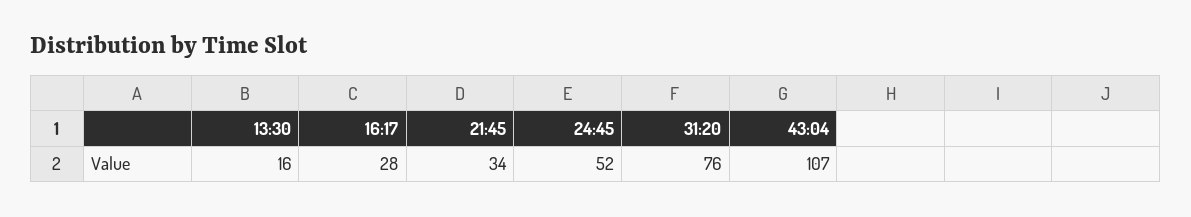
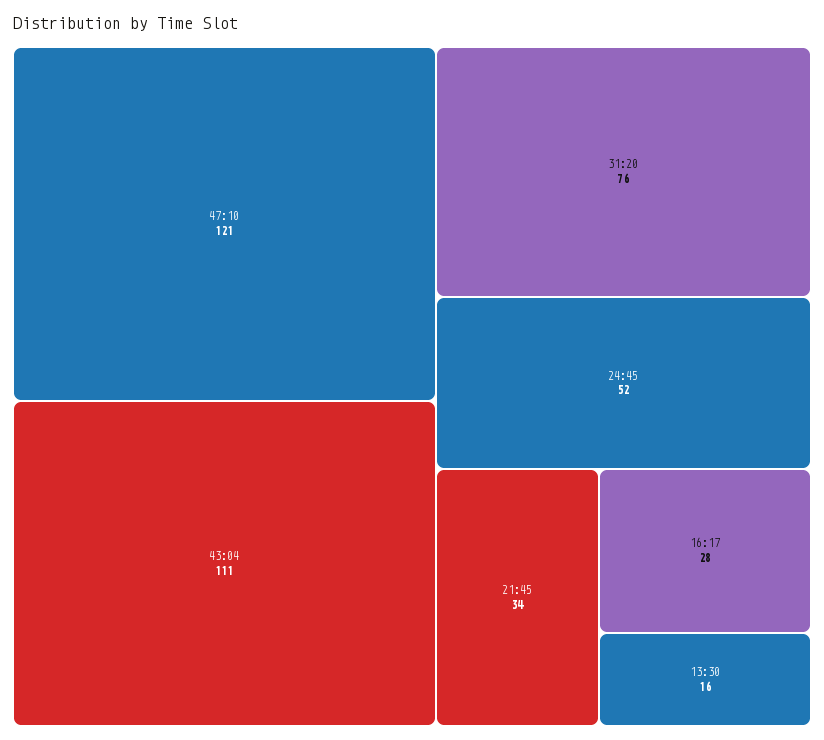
43:04: 107 -> 111
47:10: none -> 121

